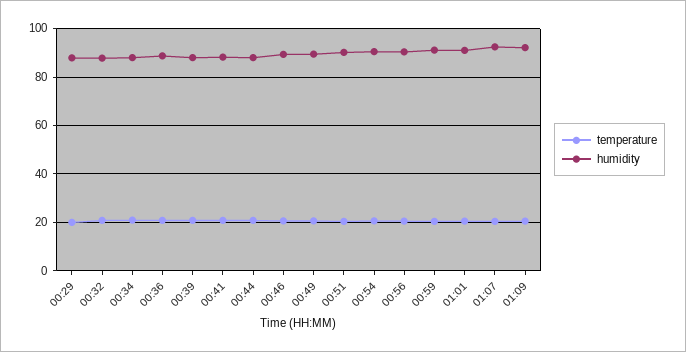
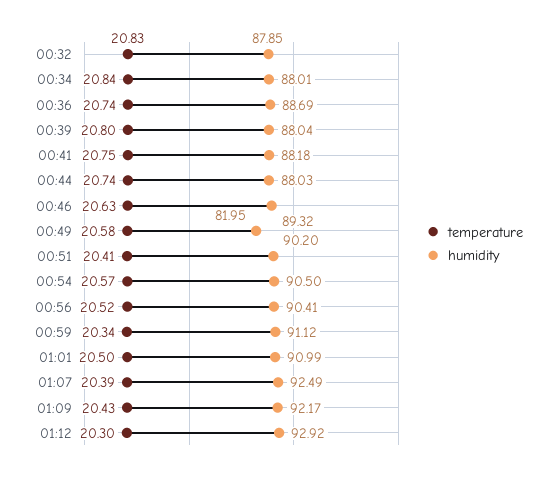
temperature, 00:29: 20 -> none
humidity, 00:29: 87.5 -> none
humidity, 00:49: 90 -> 81.95
temperature, 01:12: none -> 20.3
humidity, 01:12: none -> 92.92

